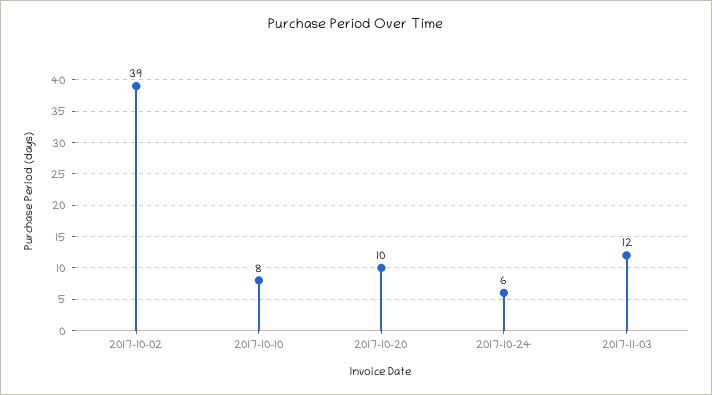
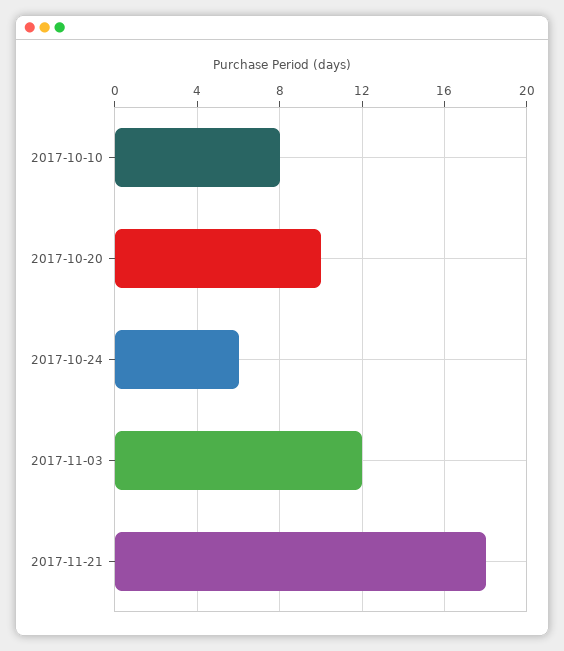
2017-10-02: 39 -> none
2017-11-21: none -> 18

